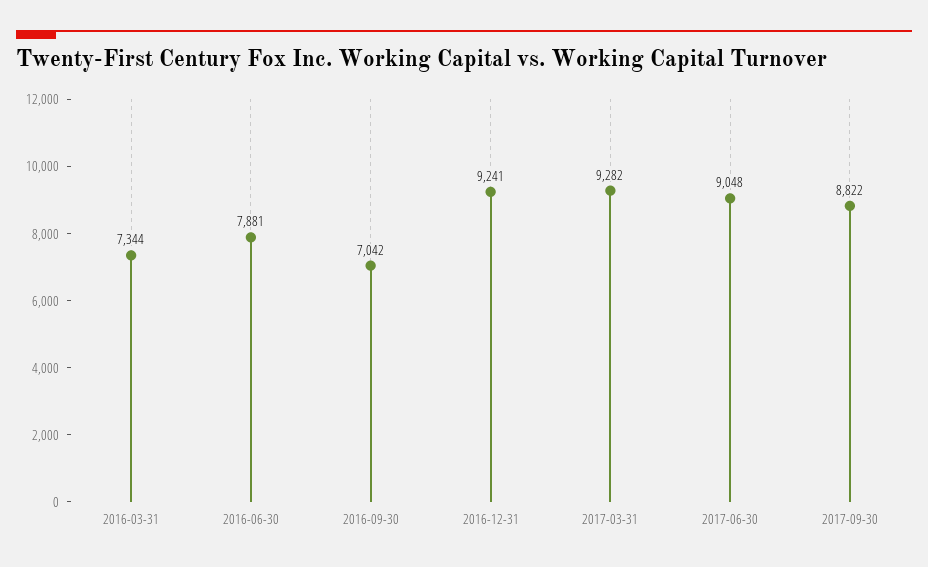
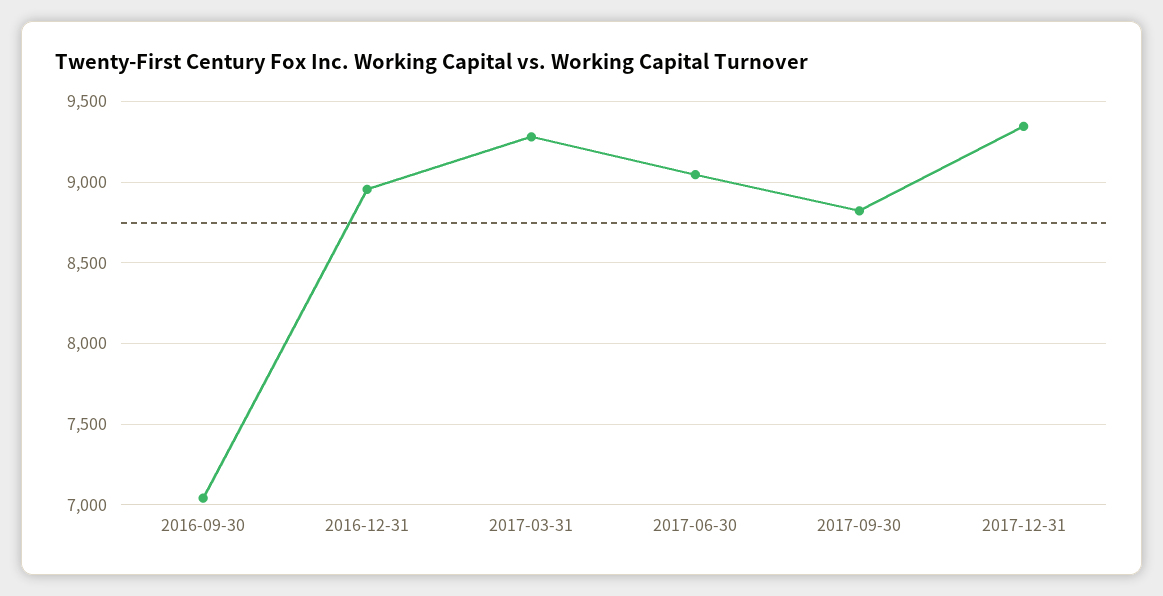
2016-03-31: 7344 -> none
2016-06-30: 7881 -> none
2016-12-31: 9241 -> 8950
2017-12-31: none -> 9350

